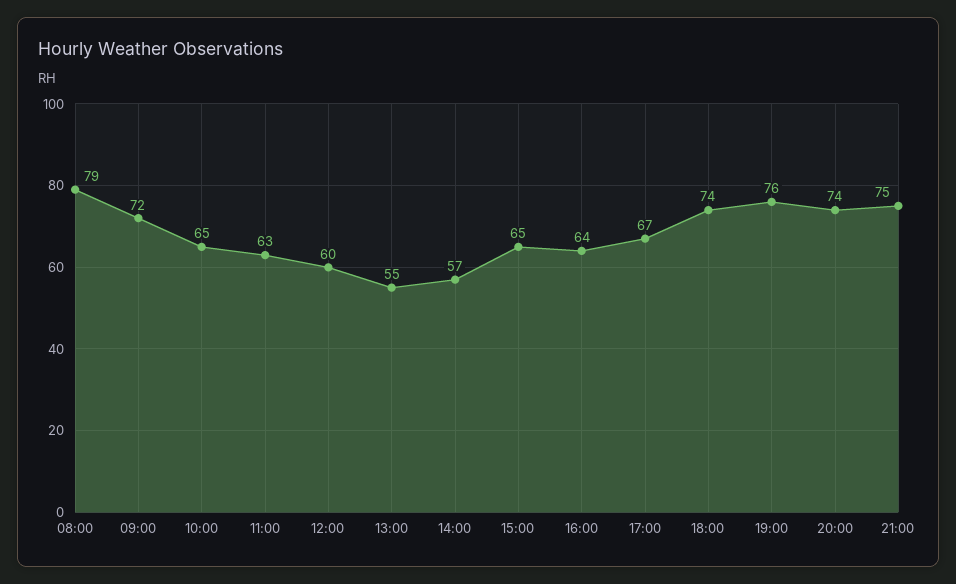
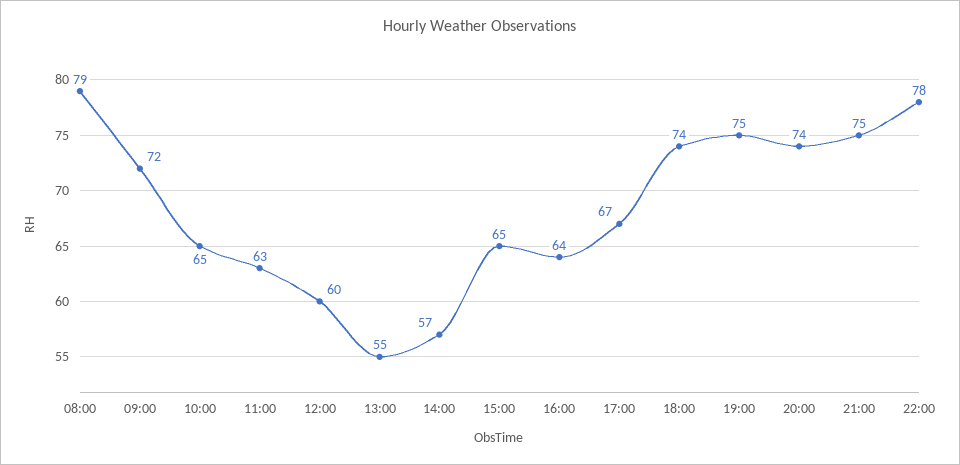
19:00: 76 -> 75
22:00: none -> 78

